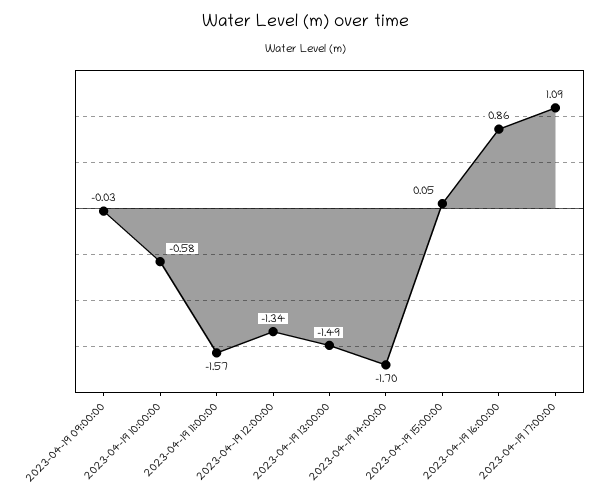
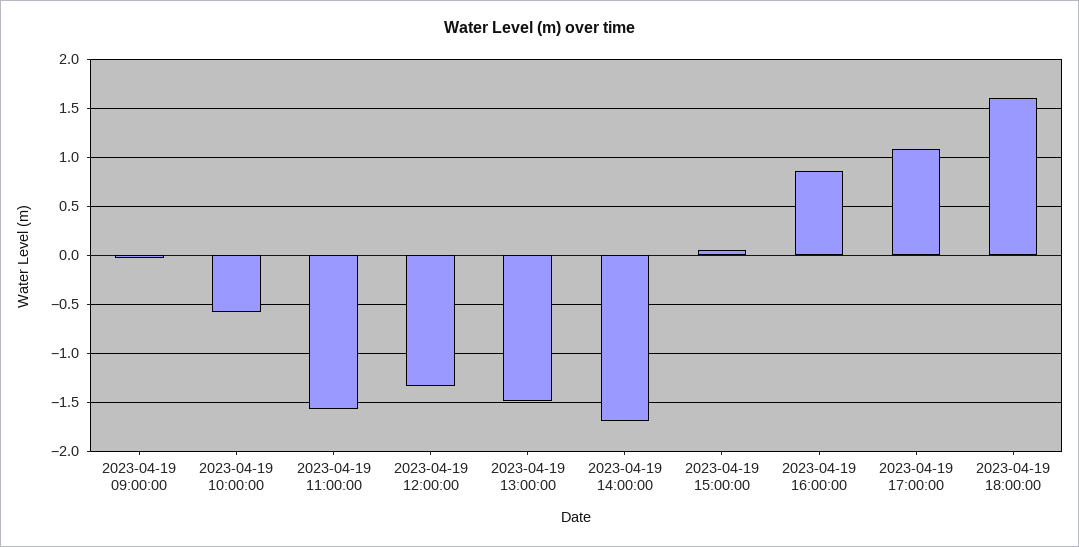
2023-04-19 18:00:00: none -> 1.6

